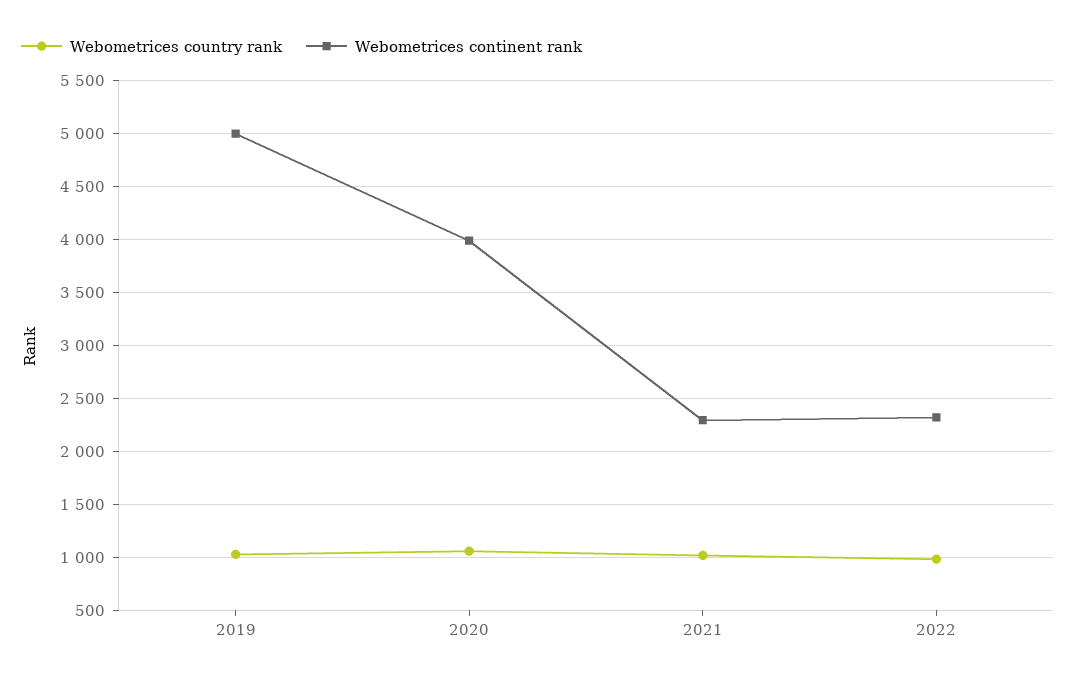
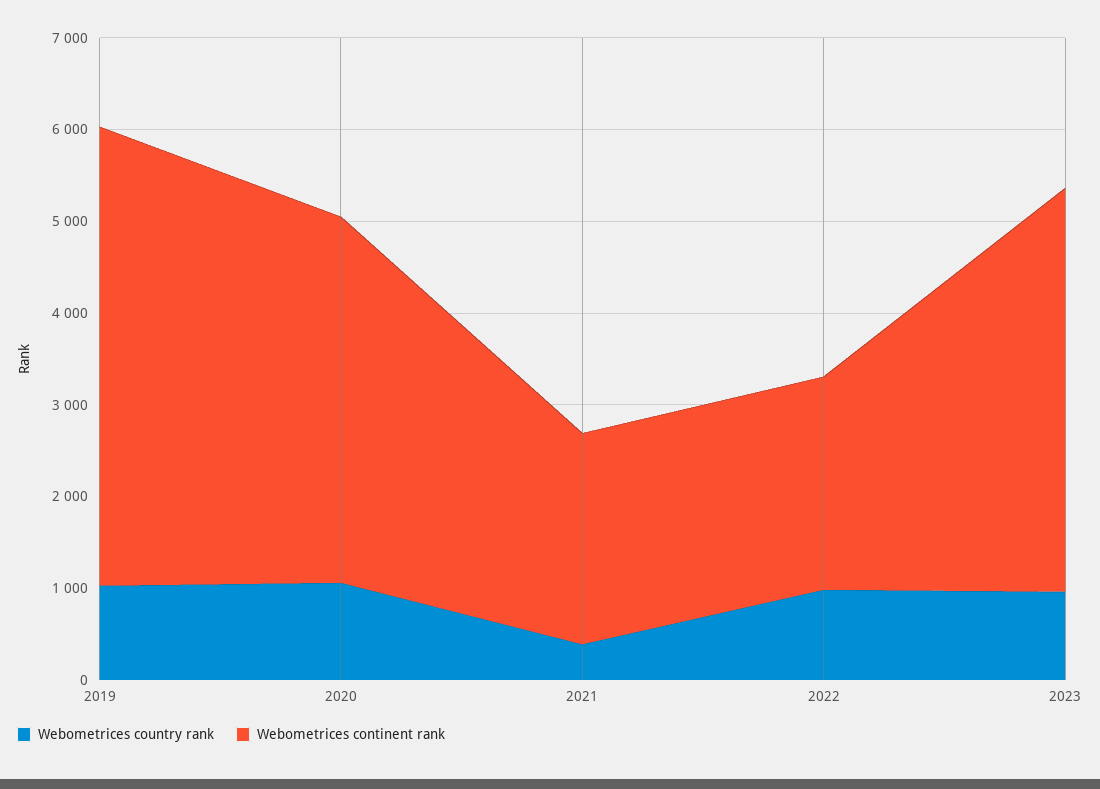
Webometrices country rank, 2021: 1000 -> 400
Webometrices country rank, 2023: none -> 1000
Webometrices continent rank, 2023: none -> 4400

